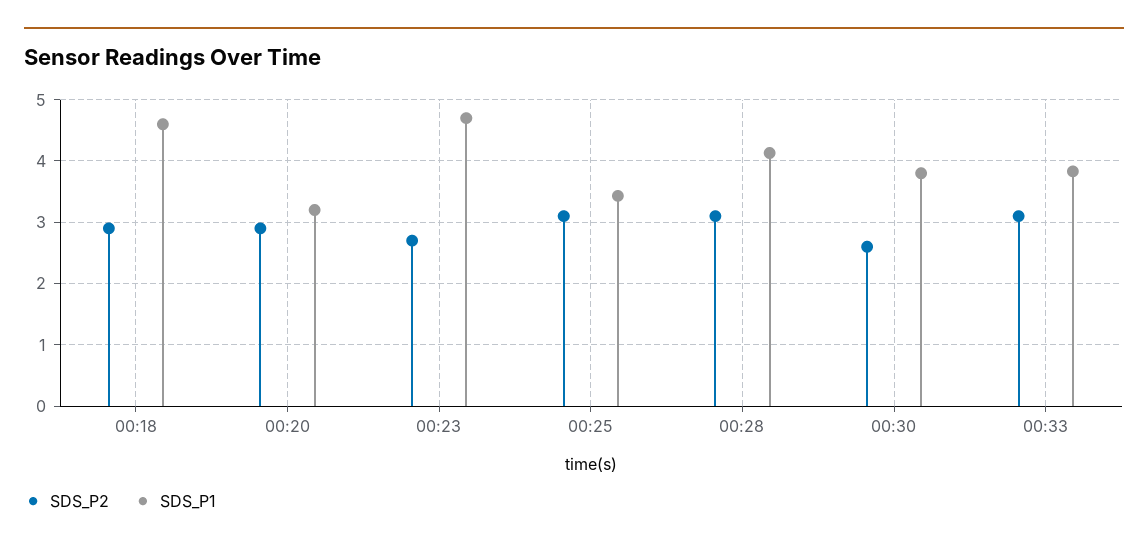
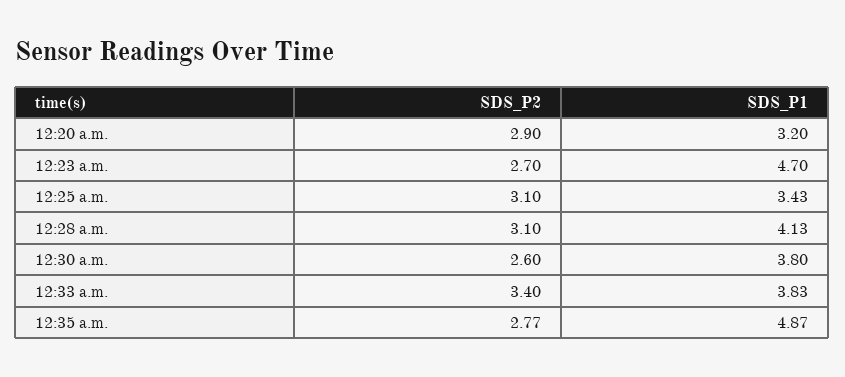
SDS_P2, 00:18: 2.9 -> none
SDS_P1, 00:18: 4.6 -> none
SDS_P2, 00:33: 3.1 -> 3.4
SDS_P2, 12:35 a.m.: none -> 2.77
SDS_P1, 12:35 a.m.: none -> 4.87

